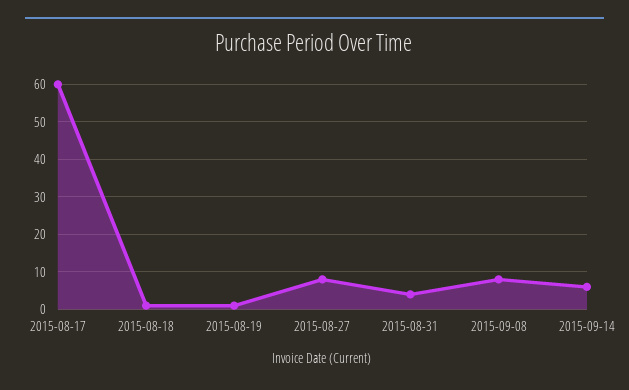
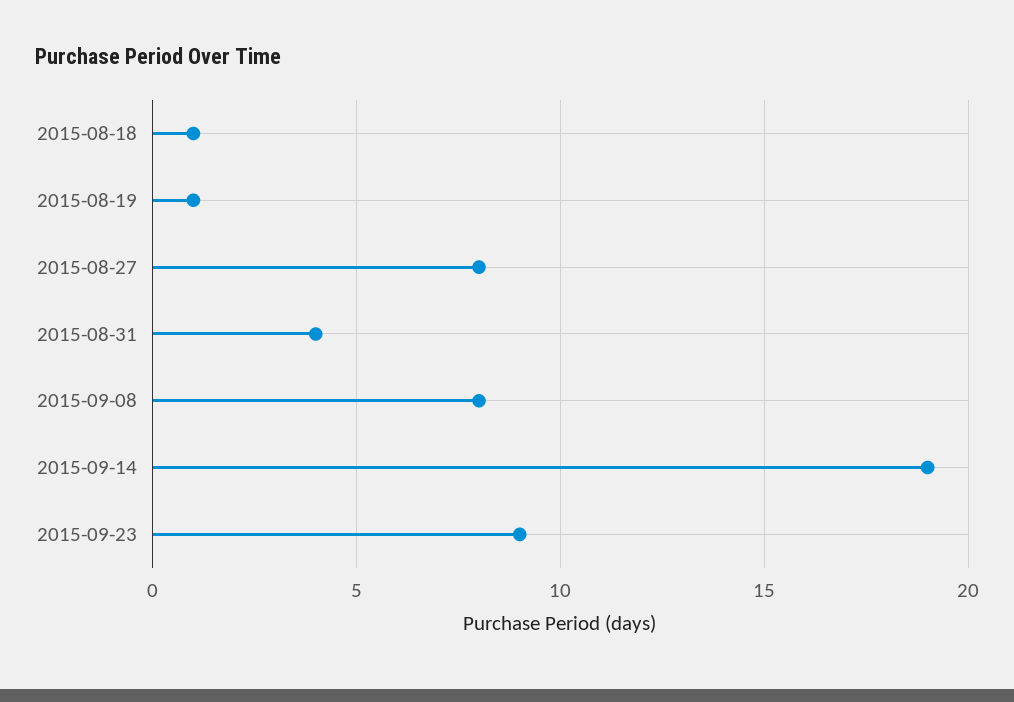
2015-08-17: 60 -> none
2015-09-14: 5 -> 19
2015-09-23: none -> 9

